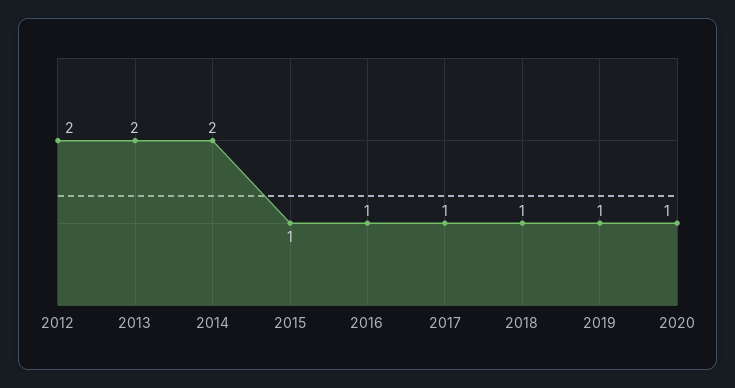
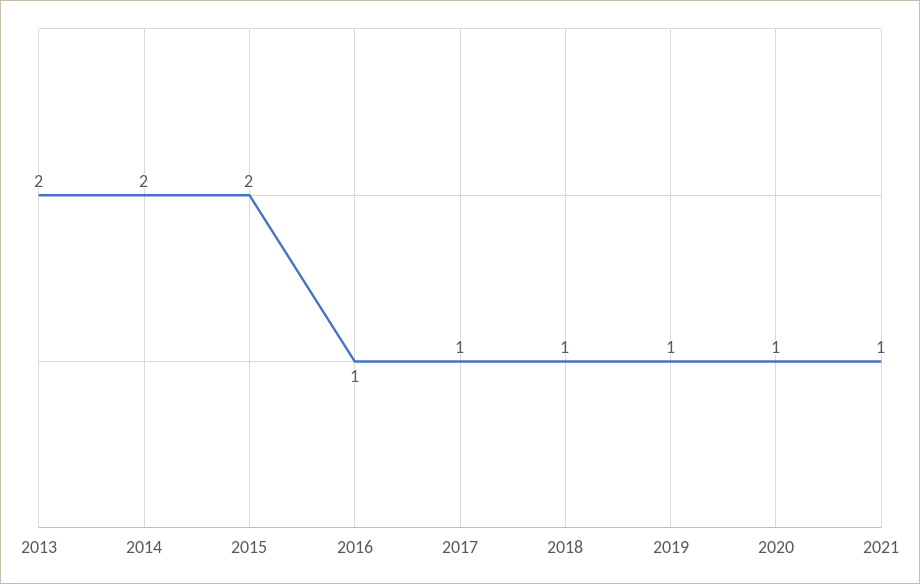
2012: 2 -> none
2015: 1 -> 2
2021: none -> 1

